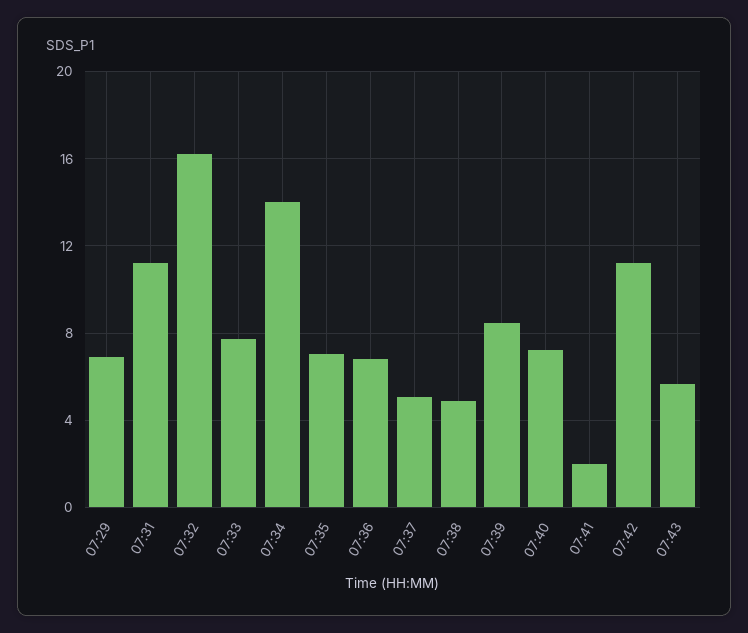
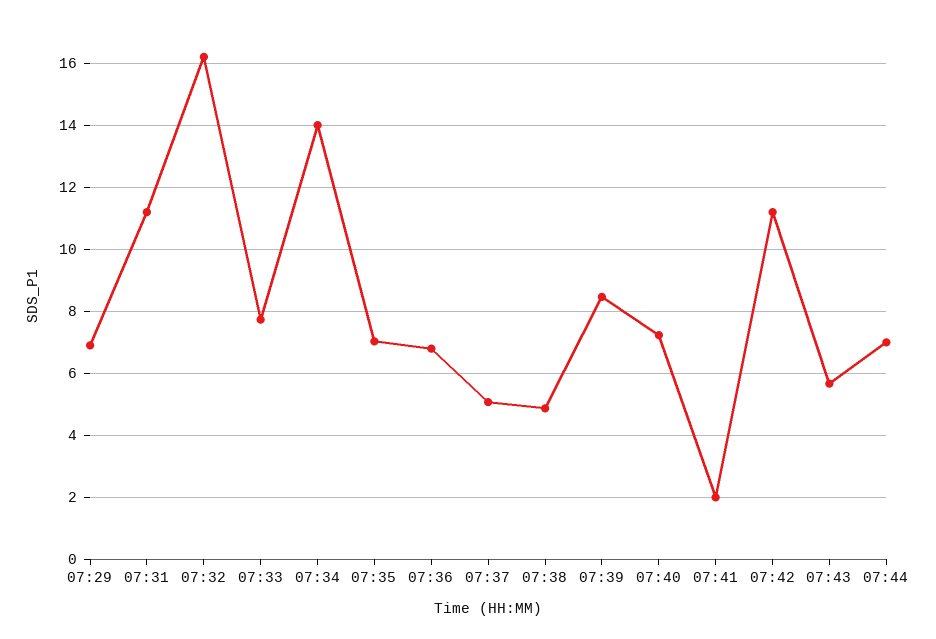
07:44: none -> 7

